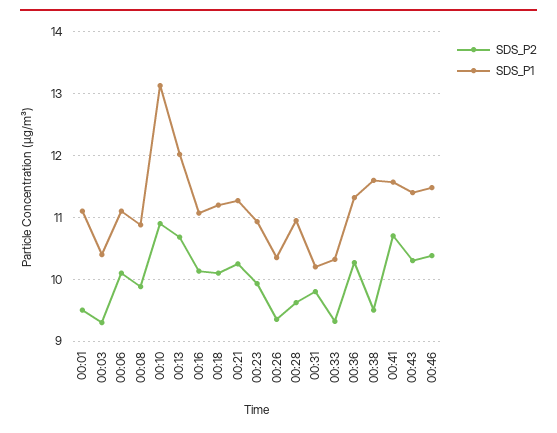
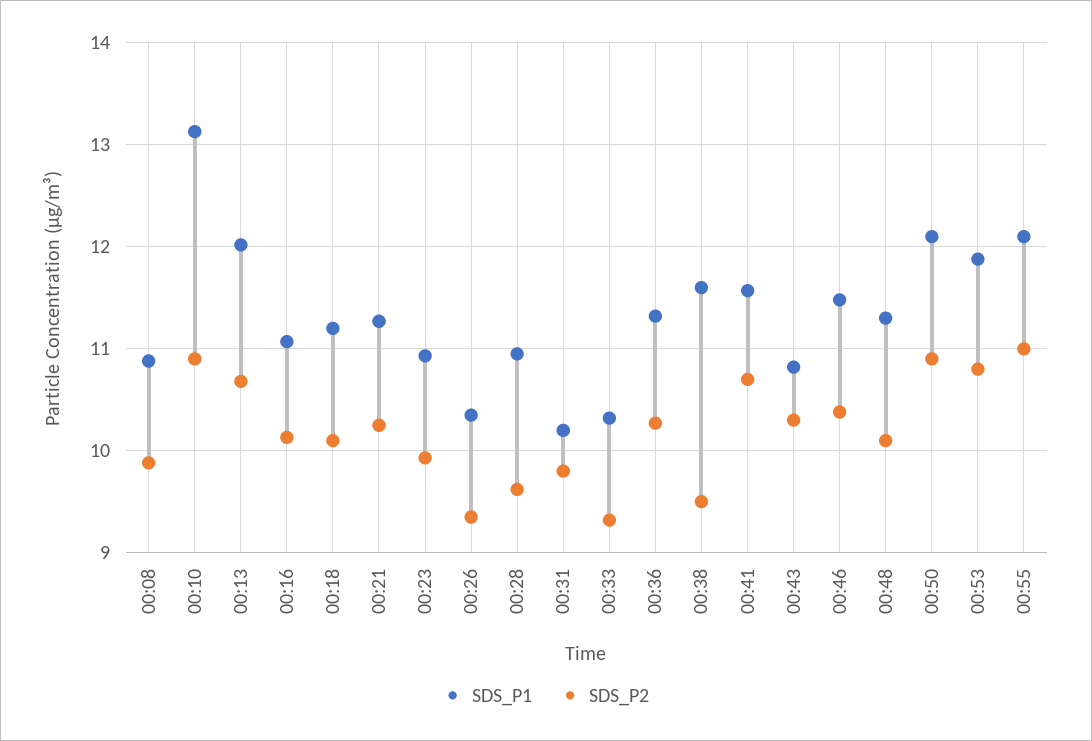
SDS_P2, 00:01: 9.5 -> none
SDS_P1, 00:01: 11.1 -> none
SDS_P2, 00:03: 9.3 -> none
SDS_P1, 00:03: 10.4 -> none
SDS_P2, 00:06: 10.1 -> none
SDS_P1, 00:06: 11.1 -> none
SDS_P1, 00:43: 11.4 -> 10.8
SDS_P1, 00:48: none -> 11.3
SDS_P2, 00:48: none -> 10.1
SDS_P1, 00:50: none -> 12.1
SDS_P2, 00:50: none -> 10.9
SDS_P1, 00:53: none -> 11.9
SDS_P2, 00:53: none -> 10.8
SDS_P1, 00:55: none -> 12.1
SDS_P2, 00:55: none -> 11

